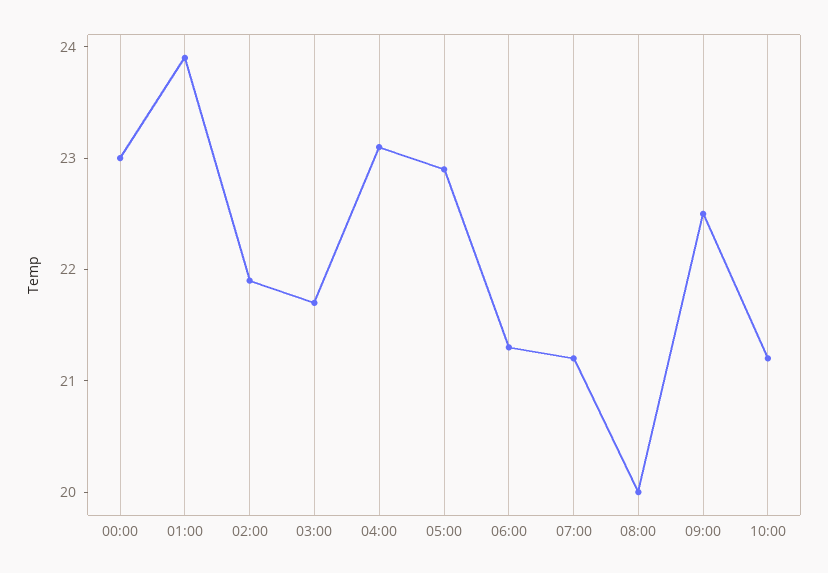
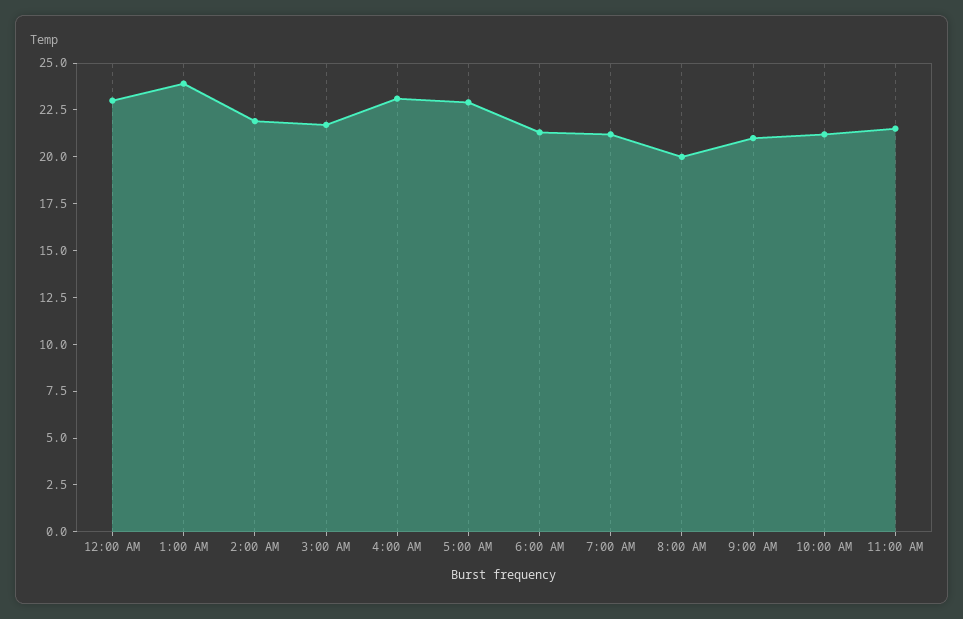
09:00: 22.5 -> 21
11:00 AM: none -> 21.5

